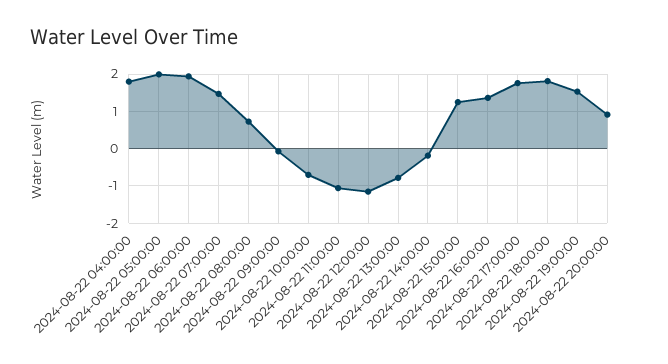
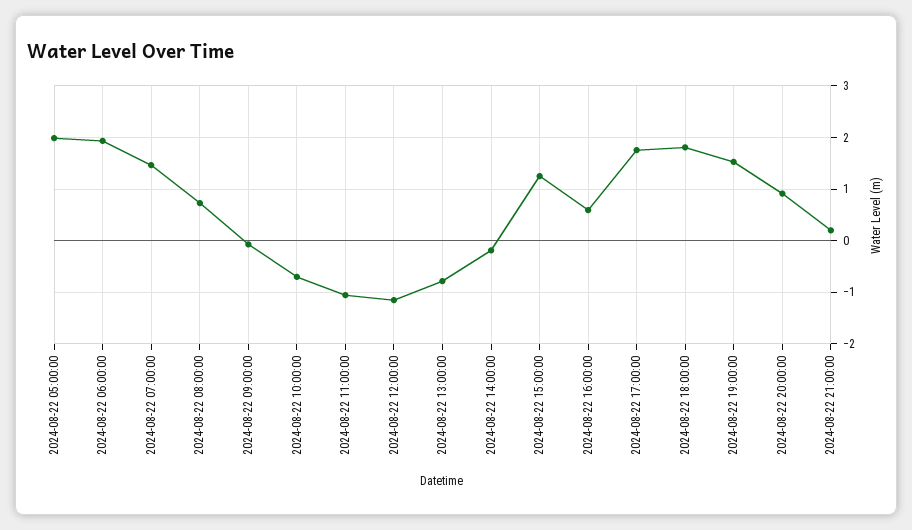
2024-08-22 04:00:00: 1.8 -> none
2024-08-22 16:00:00: 1.4 -> 0.6
2024-08-22 21:00:00: none -> 0.2

